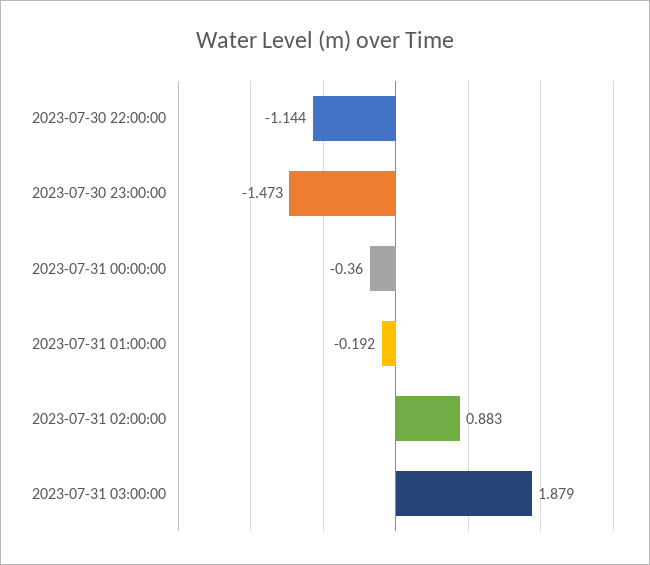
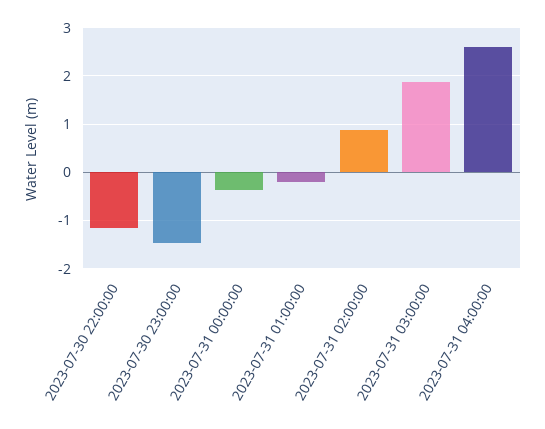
2023-07-31 04:00:00: none -> 2.6

